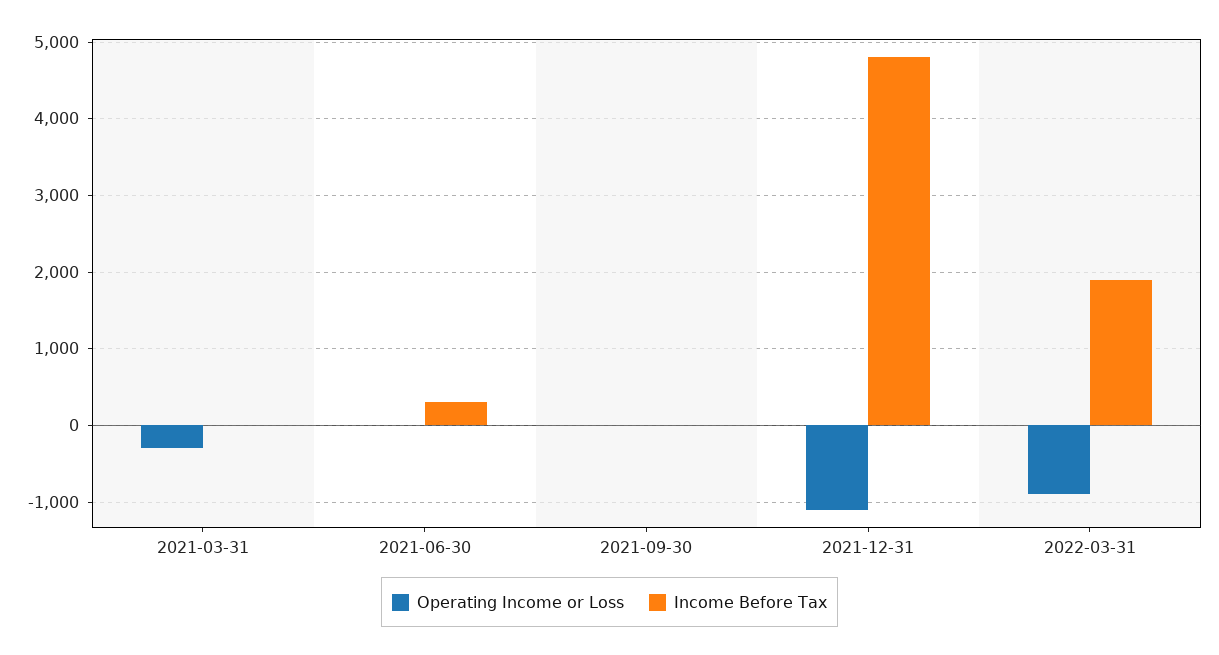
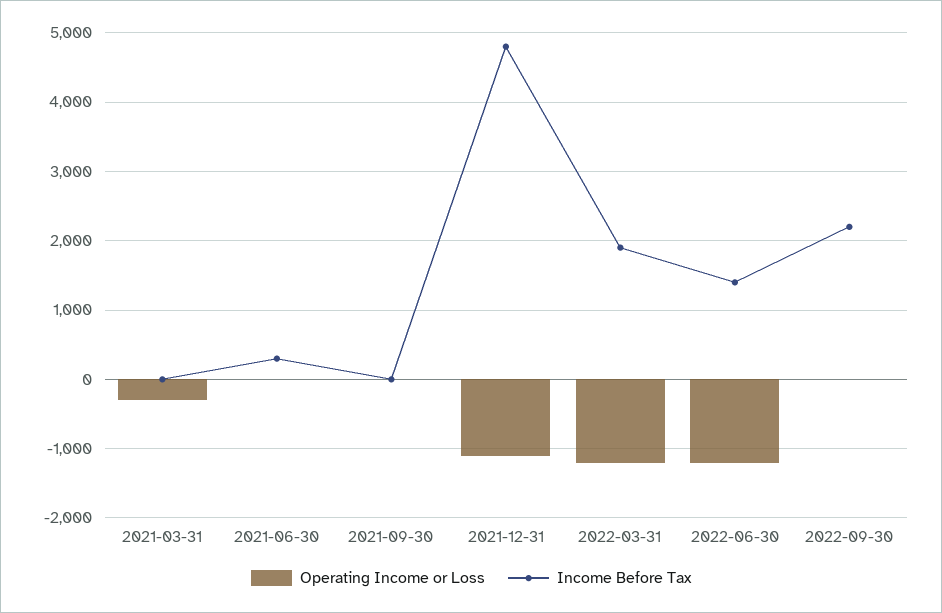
Operating Income or Loss, 2022-03-31: -900 -> -1200
Operating Income or Loss, 2022-06-30: none -> -1200
Income Before Tax, 2022-06-30: none -> 1400
Operating Income or Loss, 2022-09-30: none -> 0
Income Before Tax, 2022-09-30: none -> 2200

